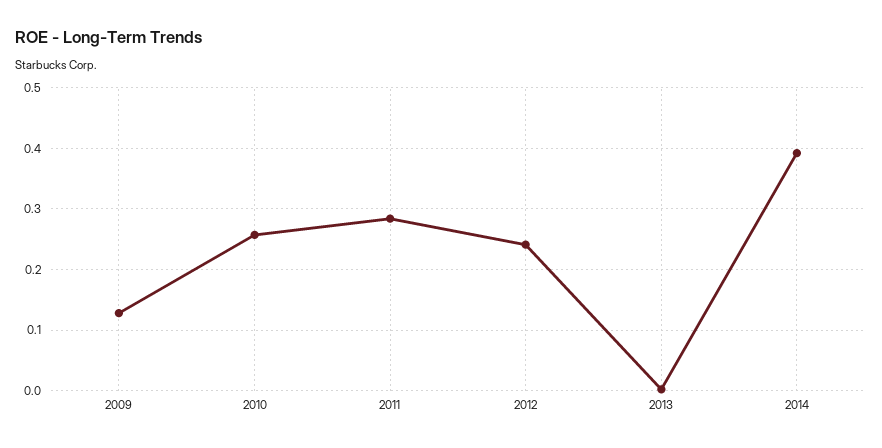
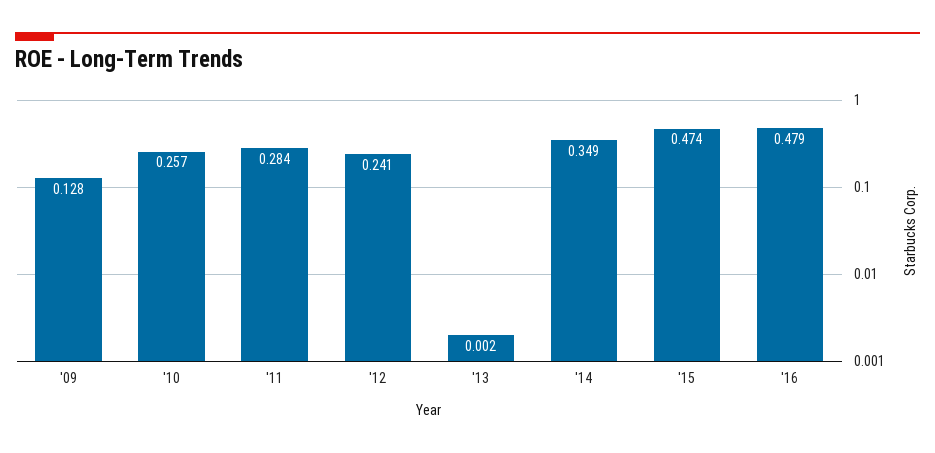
2014: 0.39 -> 0.349
'15: none -> 0.474
'16: none -> 0.479

